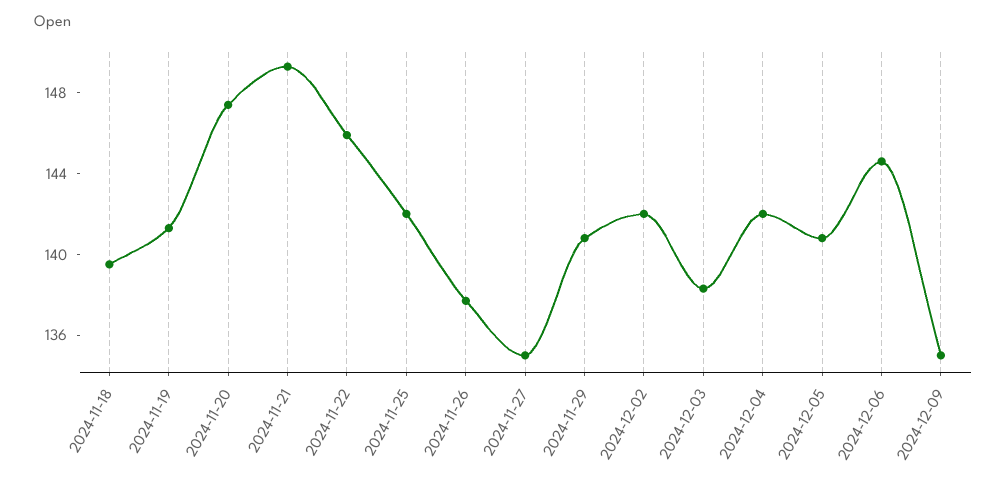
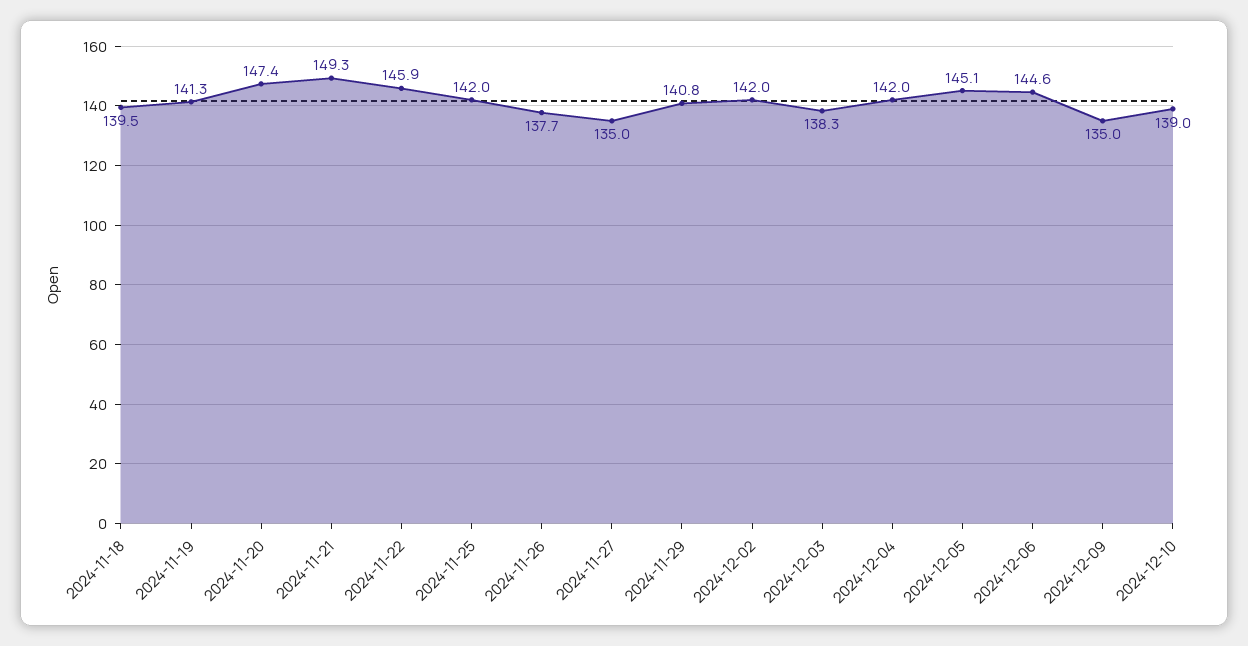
2024-12-05: 141 -> 145.1
2024-12-10: none -> 139

